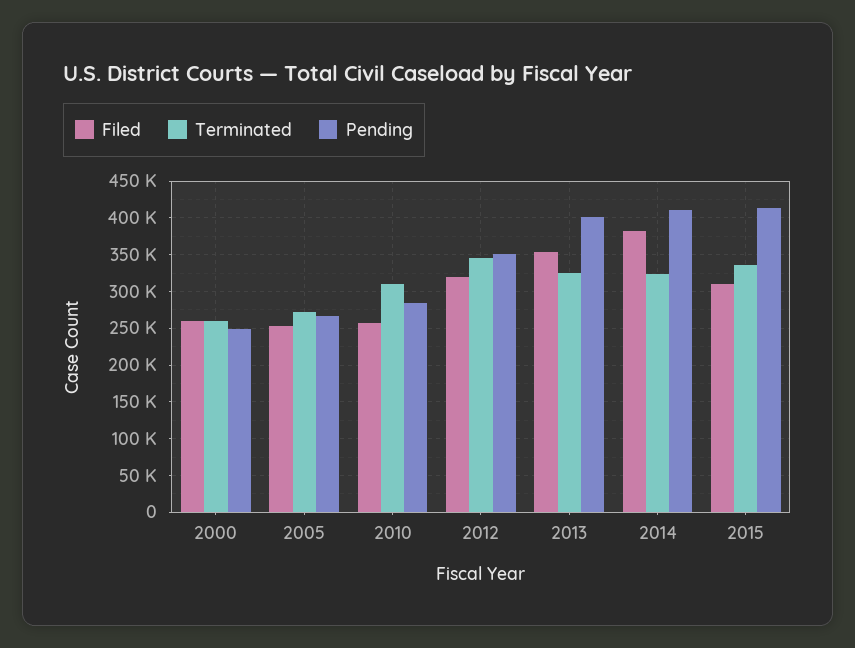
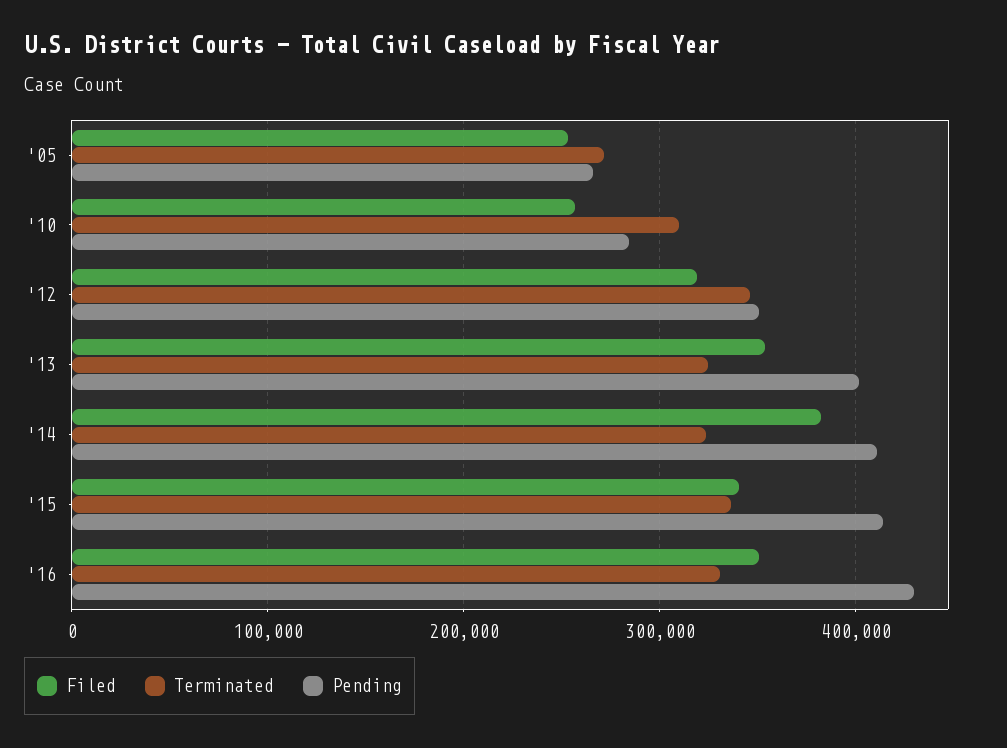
Filed, 2000: 260000 -> none
Terminated, 2000: 260000 -> none
Pending, 2000: 250000 -> none
Filed, 2015: 310000 -> 340000
Filed, '16: none -> 350000
Terminated, '16: none -> 330000
Pending, '16: none -> 430000

